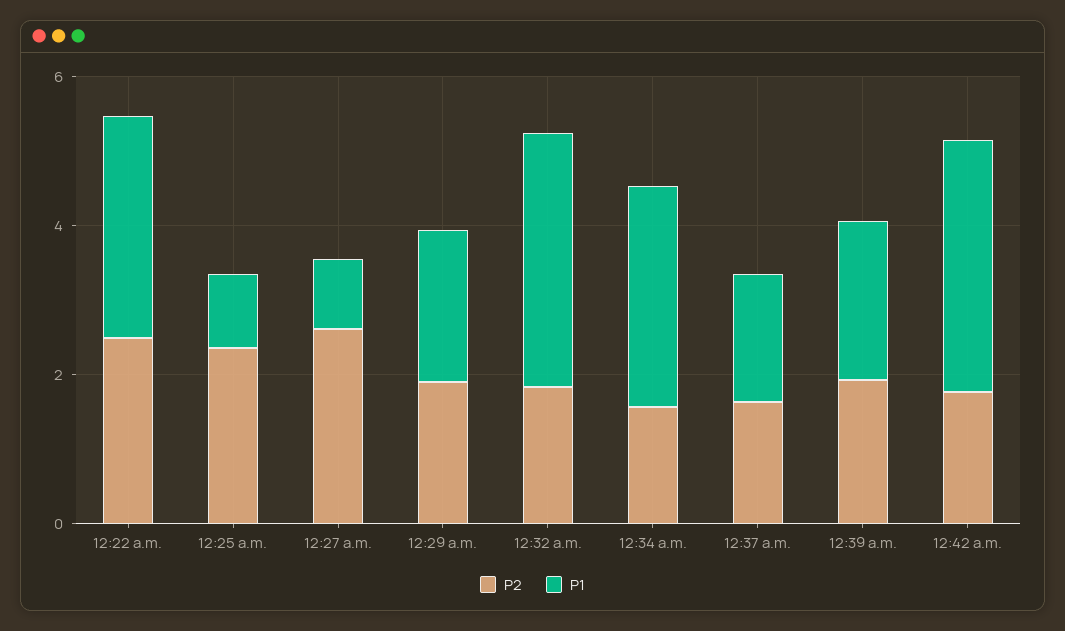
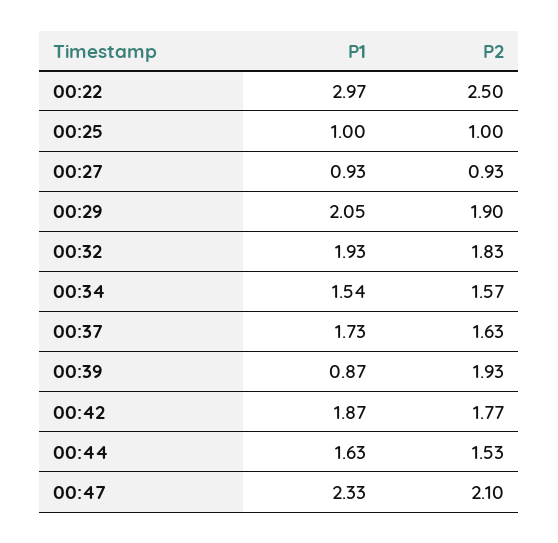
P2, 12:25 a.m.: 2.5 -> 1
P2, 12:27 a.m.: 2.5 -> 0.93
P1, 12:32 a.m.: 3.5 -> 1.93
P1, 12:34 a.m.: 3 -> 1.54
P1, 12:39 a.m.: 2 -> 0.87
P1, 12:42 a.m.: 3.5 -> 1.87
P1, 00:44: none -> 1.63
P2, 00:44: none -> 1.53
P1, 00:47: none -> 2.33
P2, 00:47: none -> 2.1

